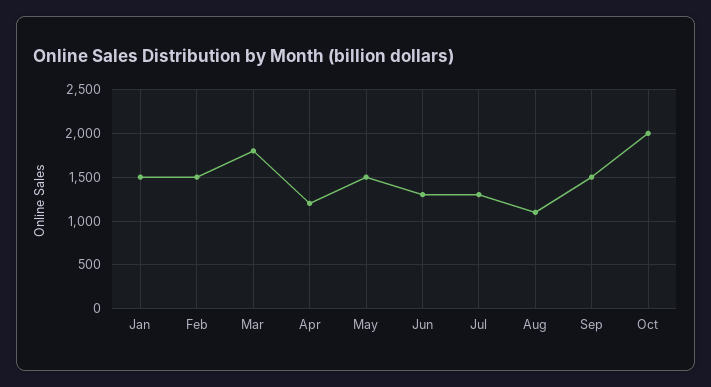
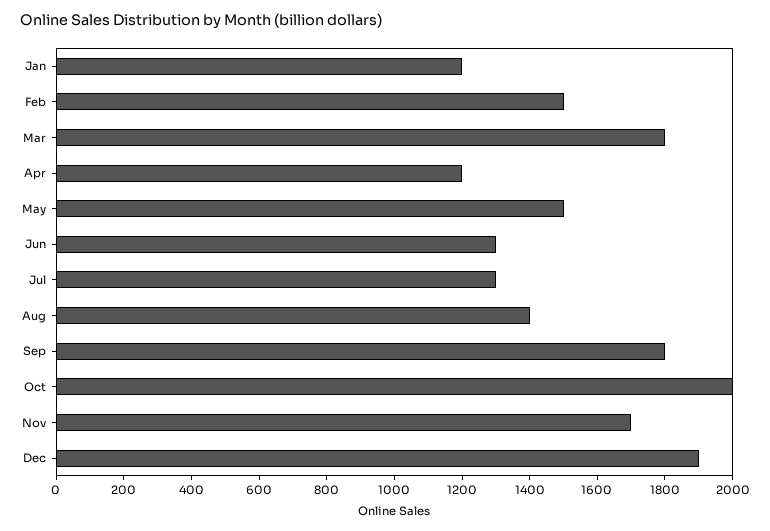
Jan: 1500 -> 1200
Aug: 1100 -> 1400
Sep: 1500 -> 1800
Nov: none -> 1700
Dec: none -> 1900

